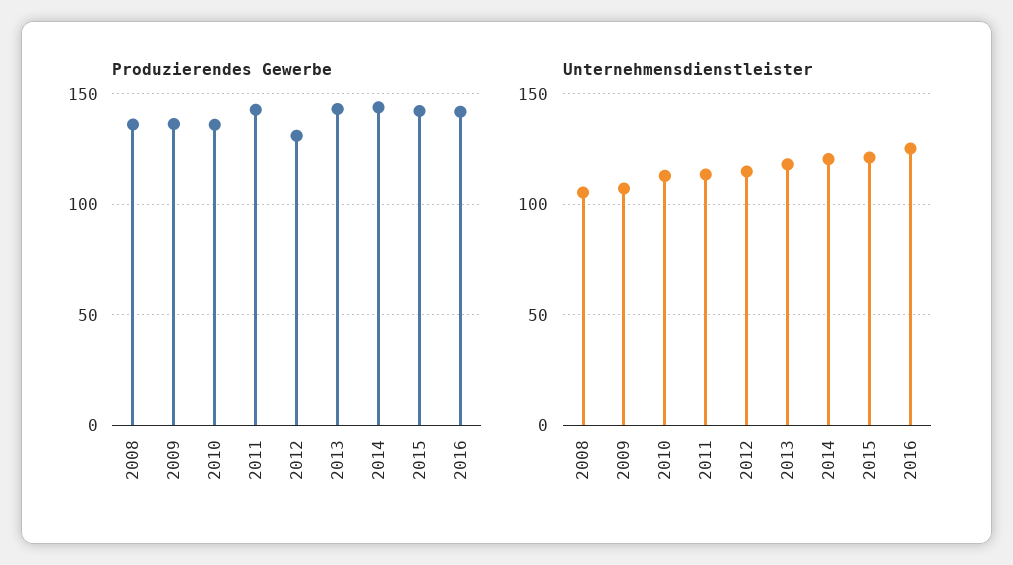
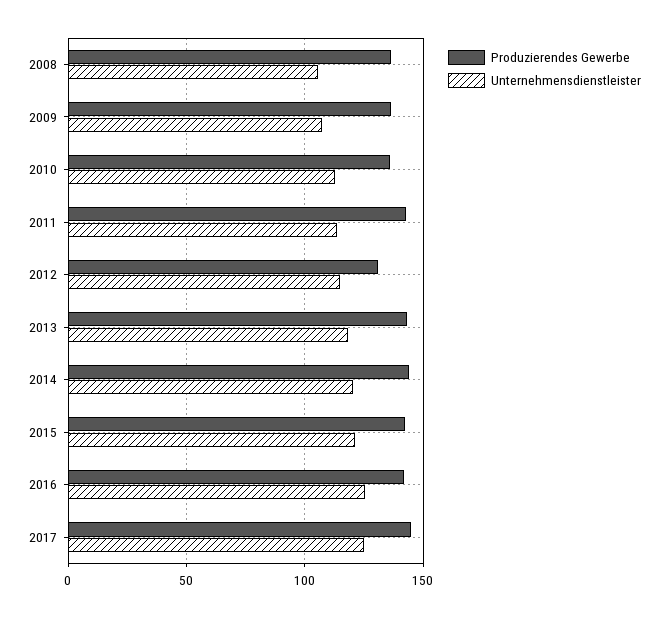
Produzierendes Gewerbe, 2017: none -> 145
Unternehmensdienstleister, 2017: none -> 125

